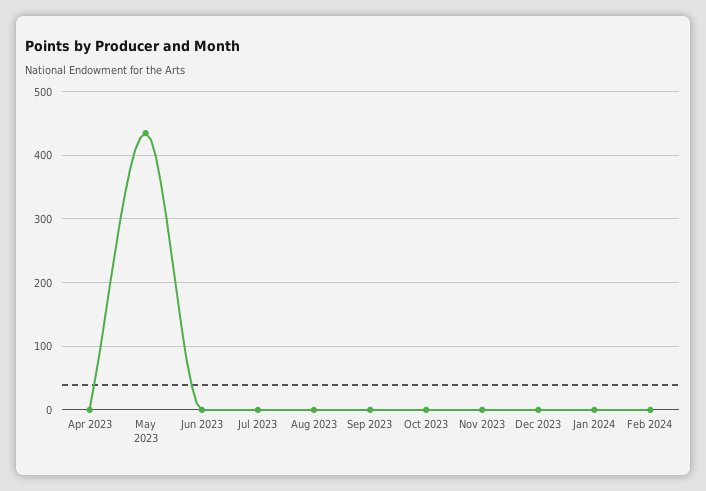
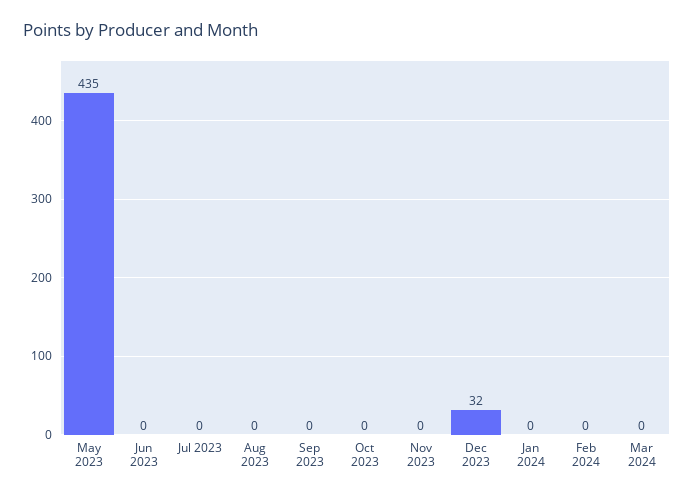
Apr 2023: 0 -> none
Dec 2023: 0 -> 32
Mar 2024: none -> 0

